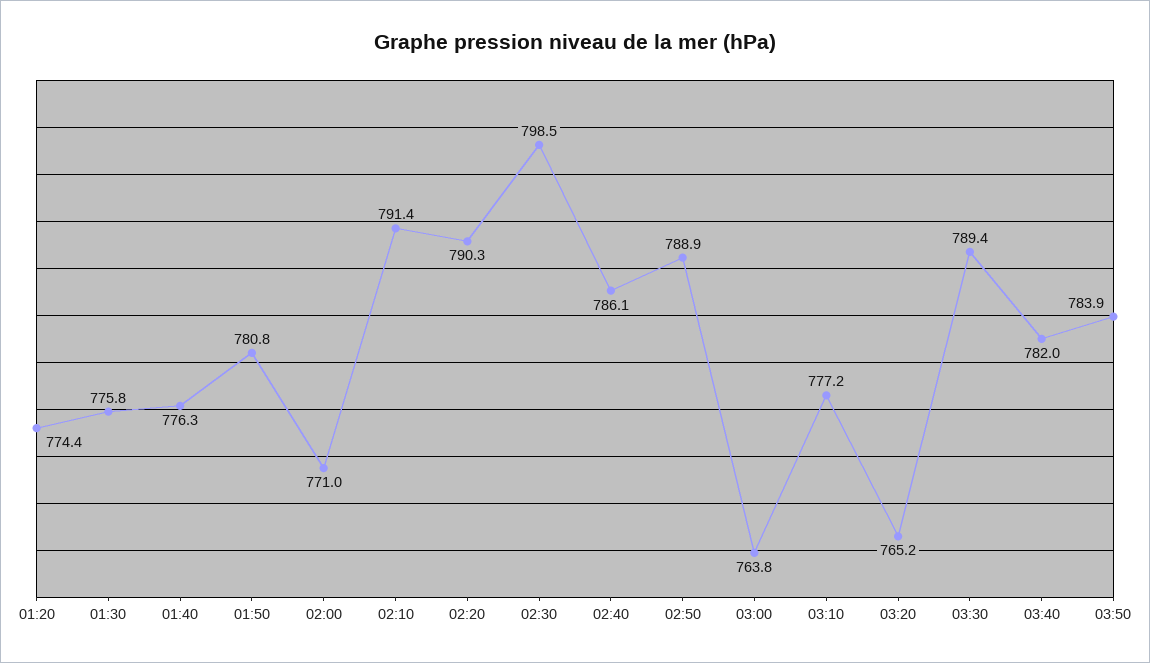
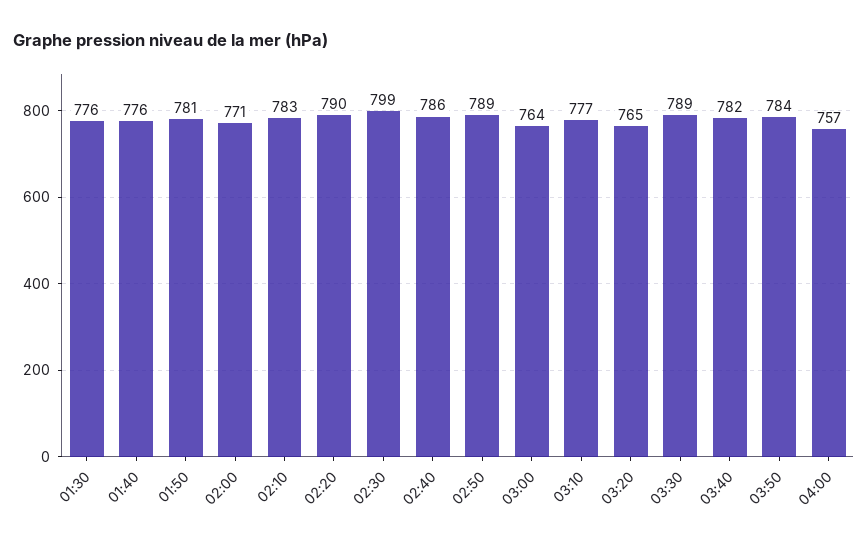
01:20: 774.4 -> none
02:10: 791.4 -> 783
04:00: none -> 757

